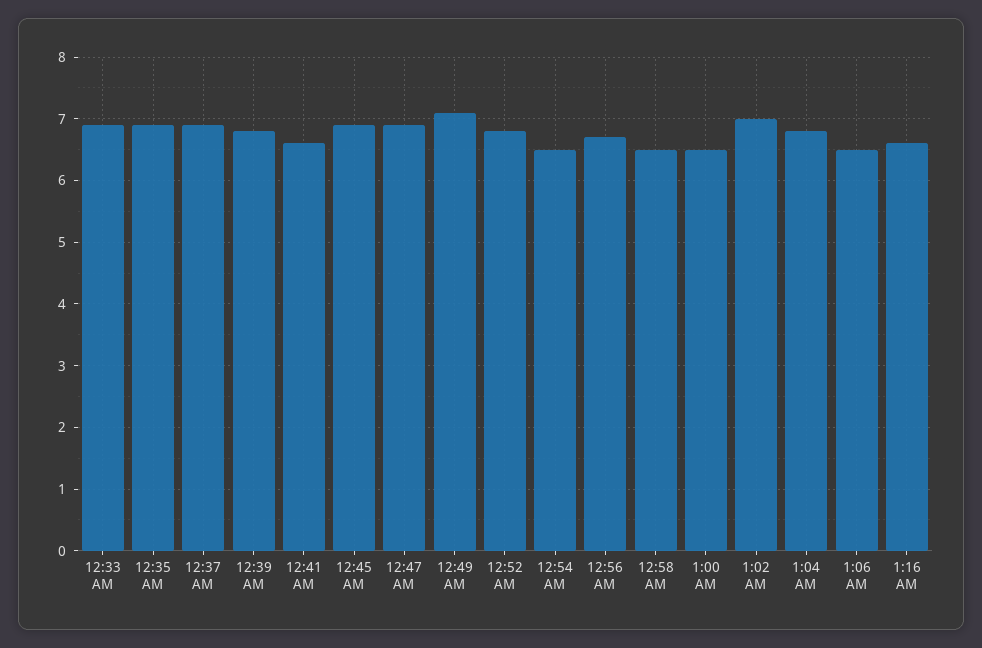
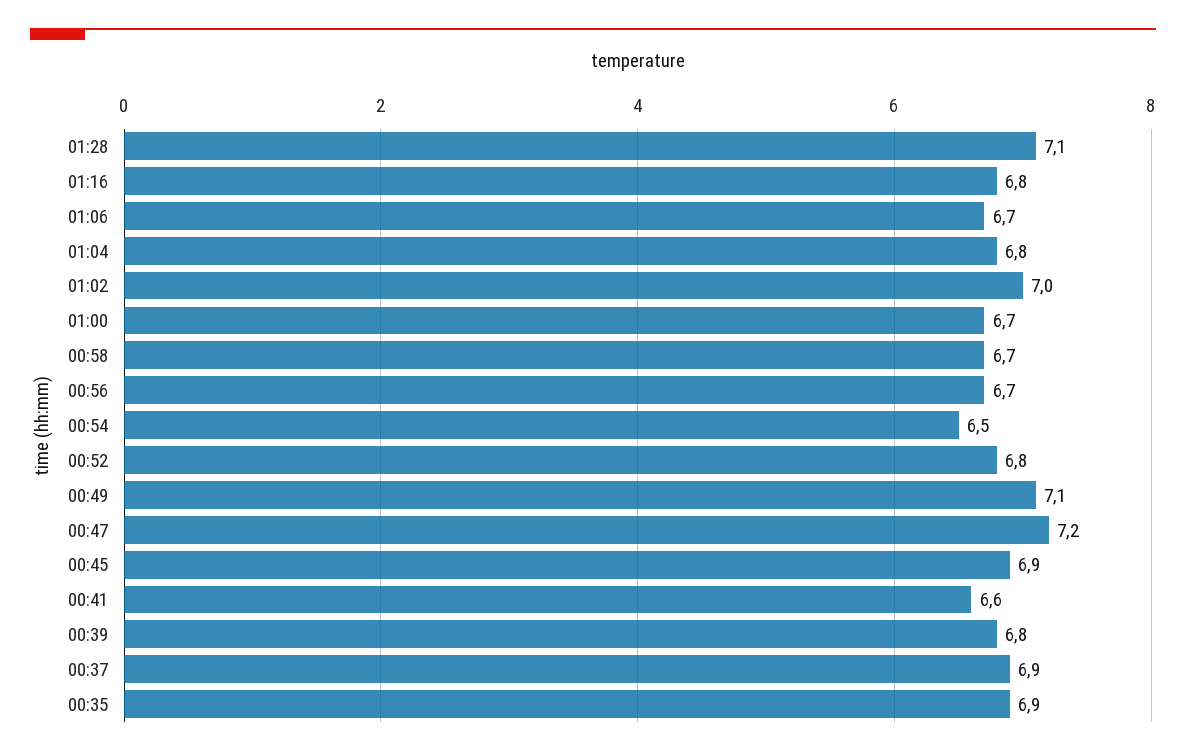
12:33 AM: 6.9 -> none
12:47 AM: 6.9 -> 7.2
12:58 AM: 6.5 -> 6.7
1:00 AM: 6.5 -> 6.7
1:06 AM: 6.5 -> 6.7
1:16 AM: 6.6 -> 6.8
01:28: none -> 7.1

